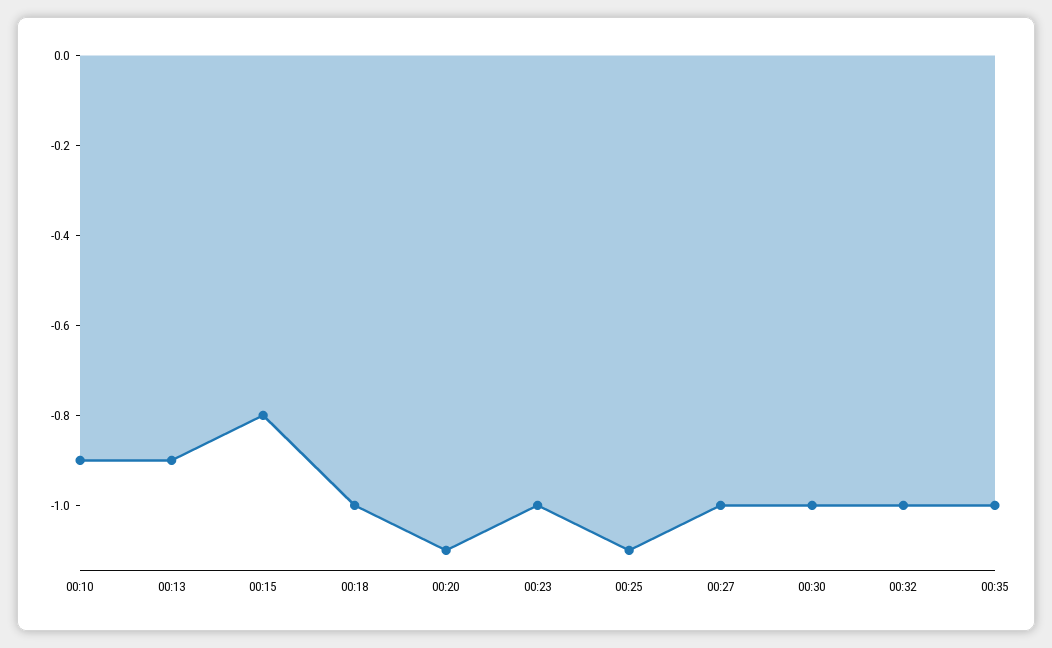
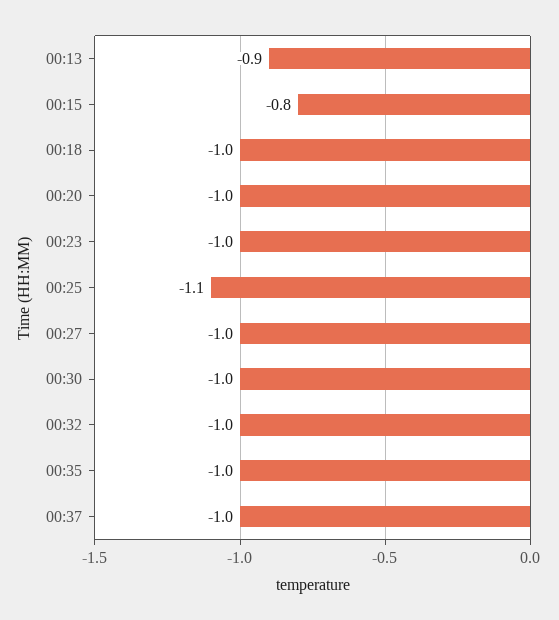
00:10: -0.9 -> none
00:20: -1.1 -> -1
00:37: none -> -1

